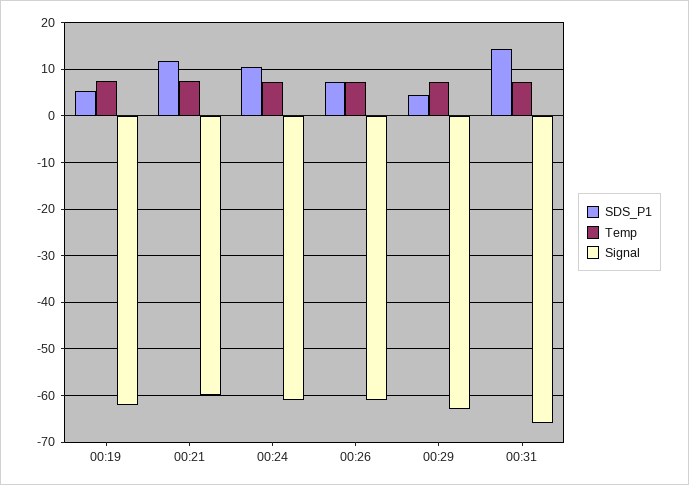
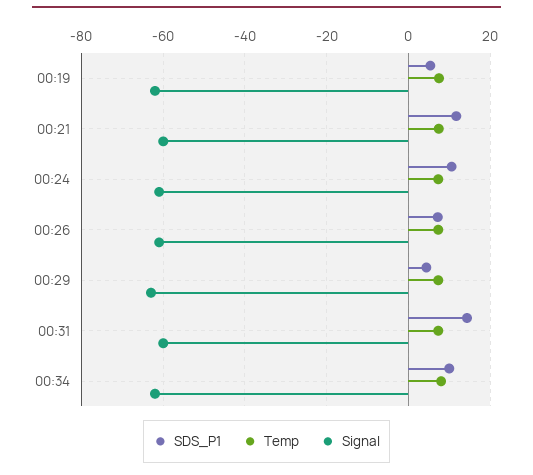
Signal, 00:31: -66 -> -60
SDS_P1, 00:34: none -> 10
Temp, 00:34: none -> 8
Signal, 00:34: none -> -62

